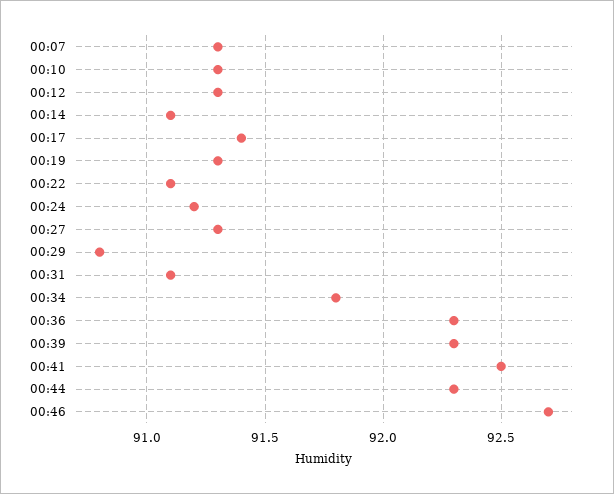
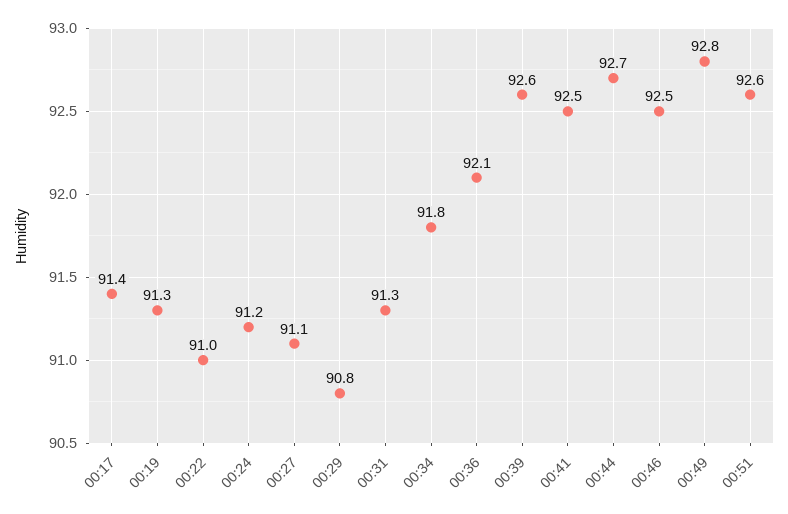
00:07: 91.3 -> none
00:10: 91.3 -> none
00:12: 91.3 -> none
00:14: 91.1 -> none
00:22: 91.1 -> 91
00:27: 91.3 -> 91.1
00:31: 91.1 -> 91.3
00:36: 92.3 -> 92.1
00:39: 92.3 -> 92.6
00:44: 92.3 -> 92.7
00:46: 92.7 -> 92.5
00:49: none -> 92.8
00:51: none -> 92.6

